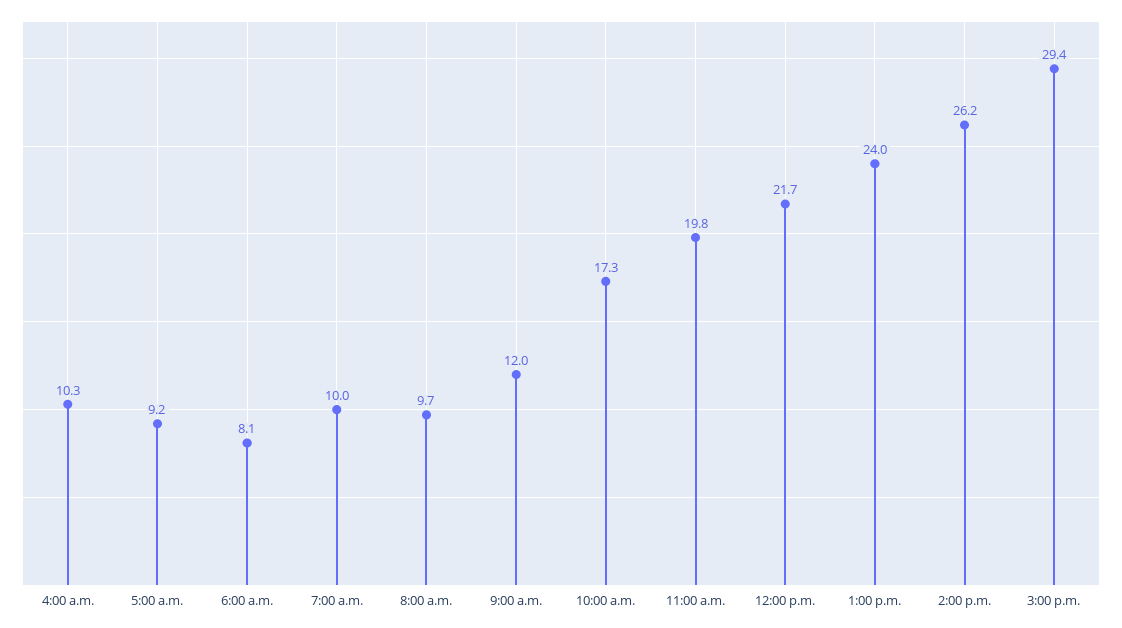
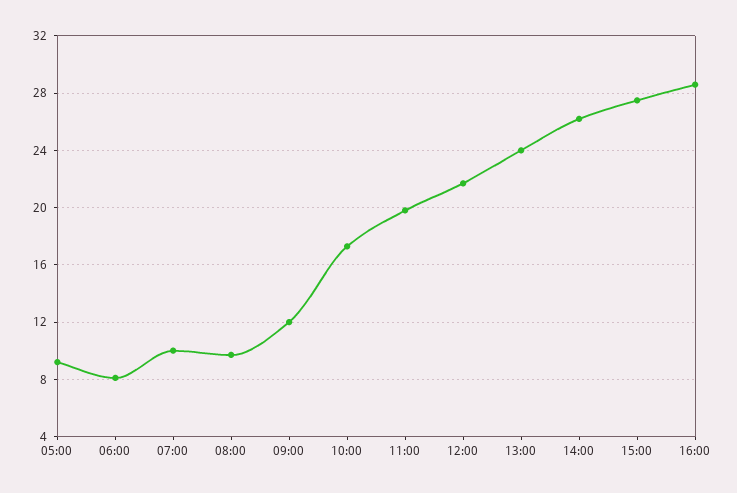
4:00 a.m.: 10.3 -> none
3:00 p.m.: 29.4 -> 27.5
16:00: none -> 28.5

